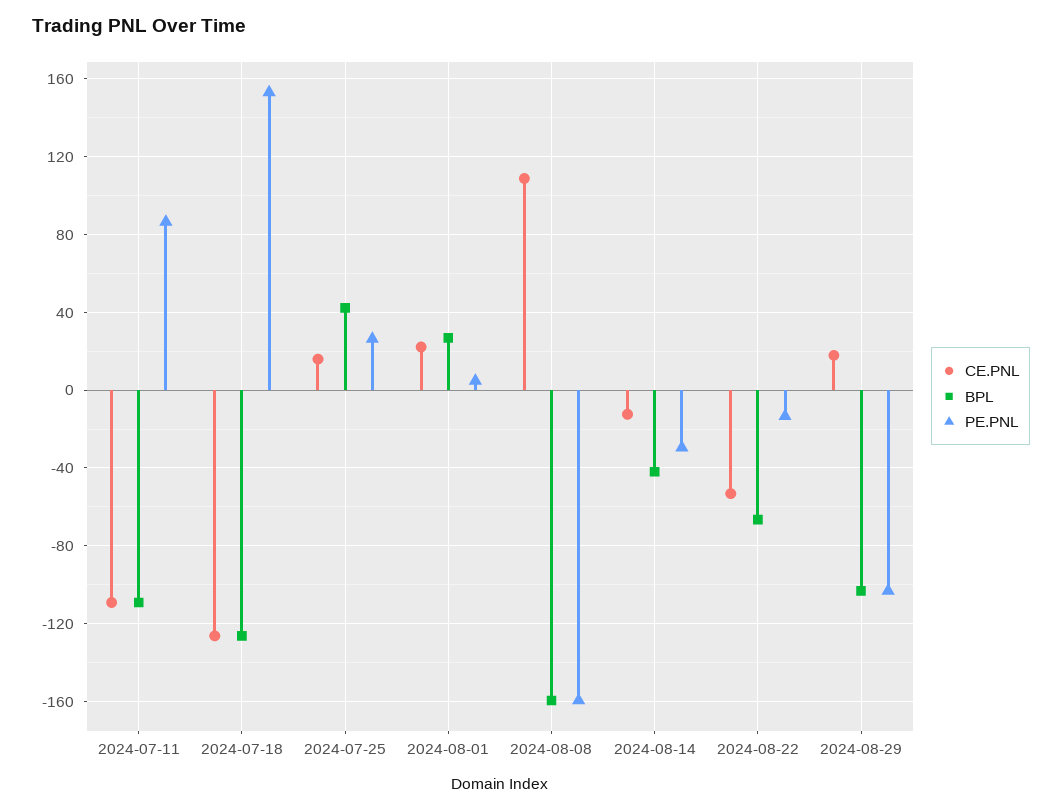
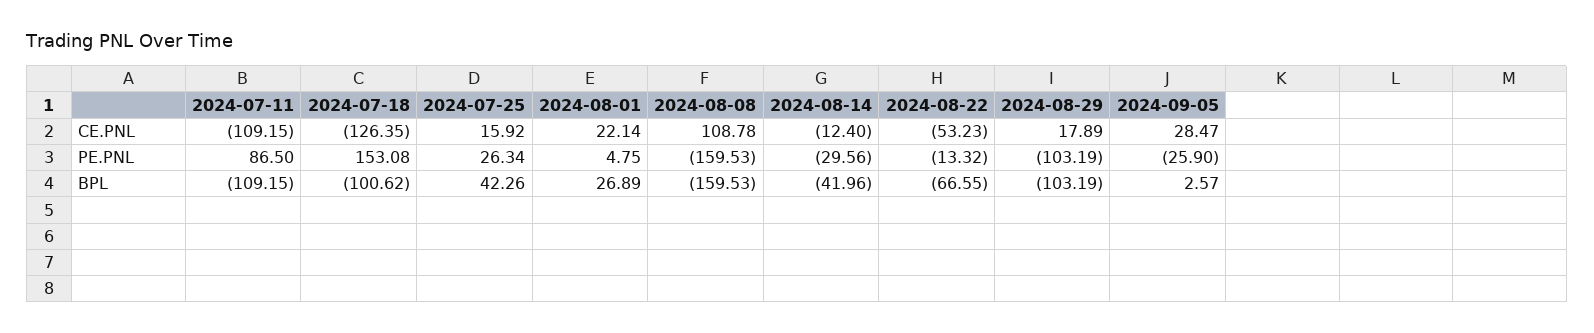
BPL, 2024-07-18: -125 -> -100.62
CE.PNL, 2024-09-05: none -> 28.47
PE.PNL, 2024-09-05: none -> -25.9
BPL, 2024-09-05: none -> 2.57

